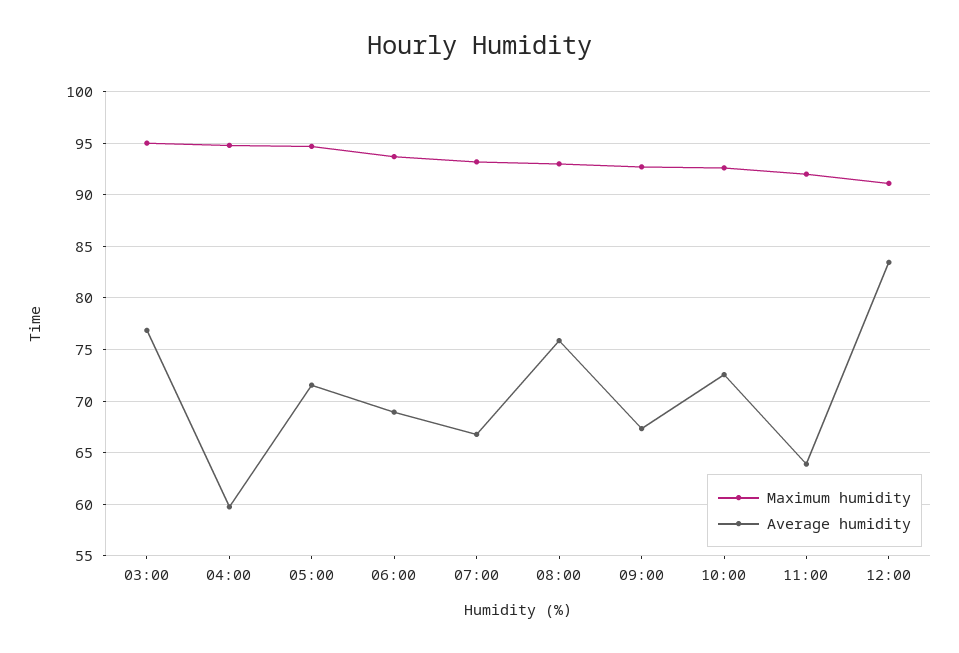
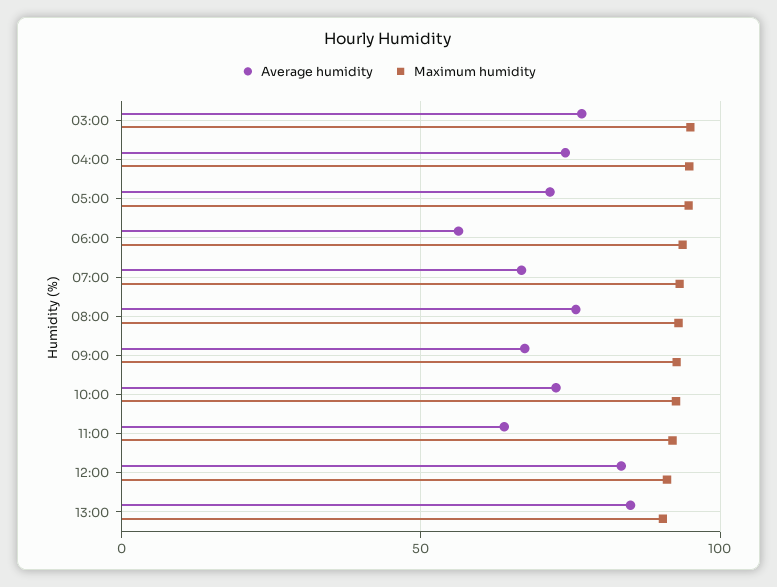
Average humidity, 04:00: 60 -> 75
Average humidity, 06:00: 69 -> 55
Average humidity, 13:00: none -> 85
Maximum humidity, 13:00: none -> 90

